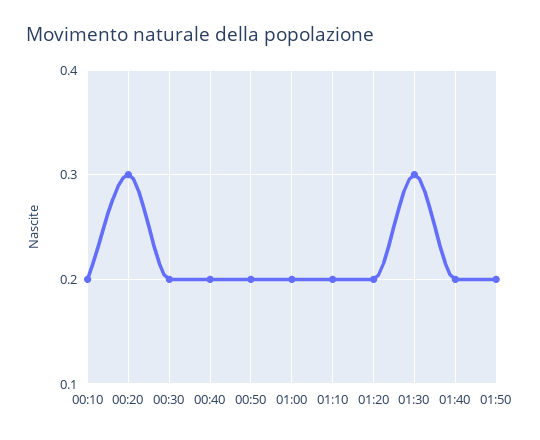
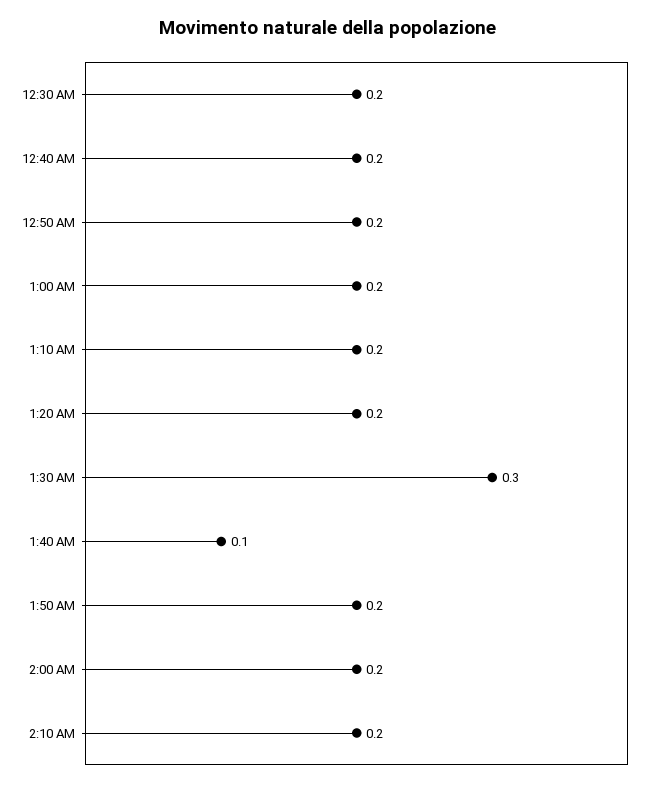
00:10: 0.2 -> none
00:20: 0.3 -> none
01:40: 0.2 -> 0.1
2:00 AM: none -> 0.2
2:10 AM: none -> 0.2

